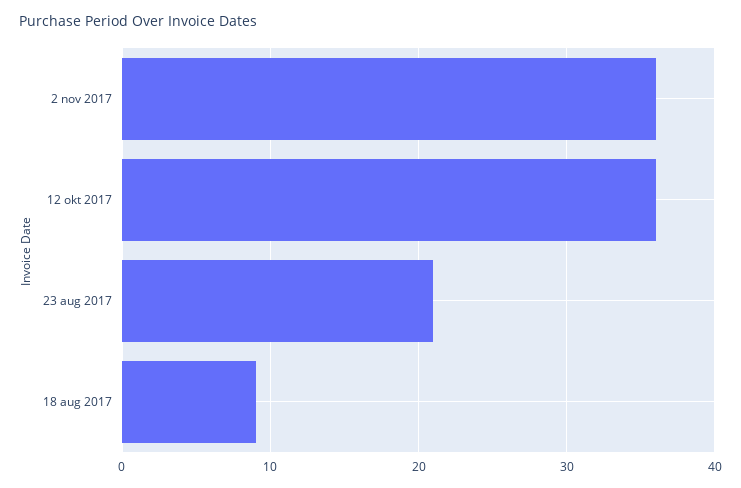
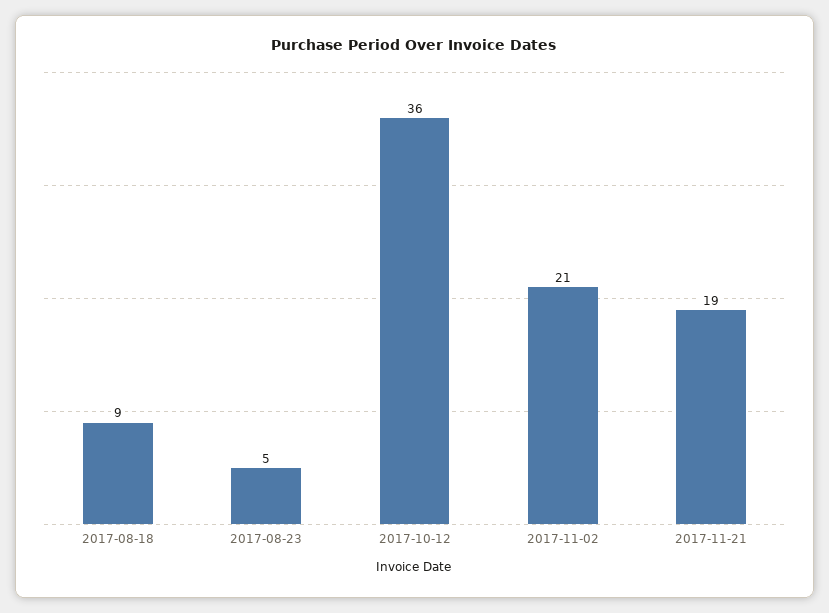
2 nov 2017: 36 -> 21
23 aug 2017: 21 -> 5
2017-11-21: none -> 19

